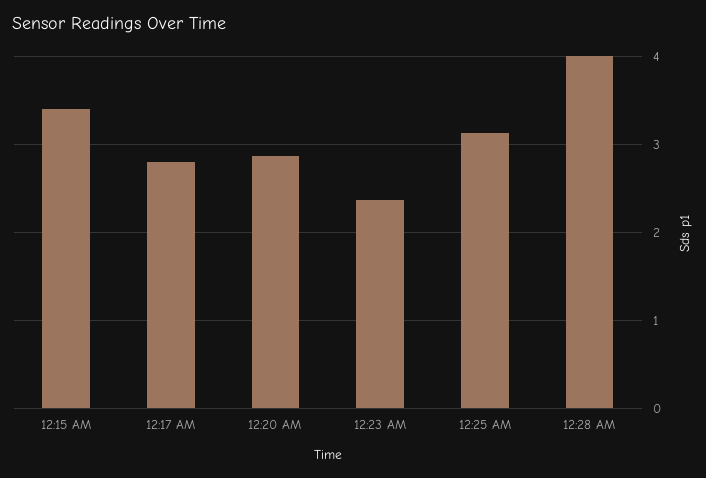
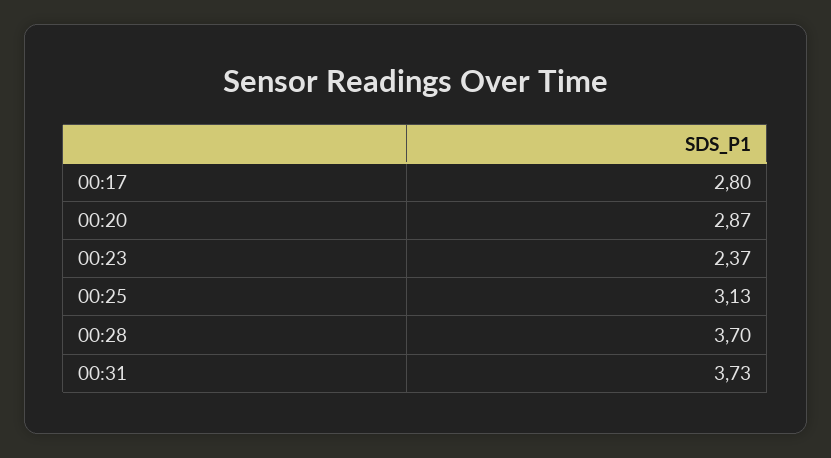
12:15 AM: 3.4 -> none
12:28 AM: 4 -> 3.7
00:31: none -> 3.73

